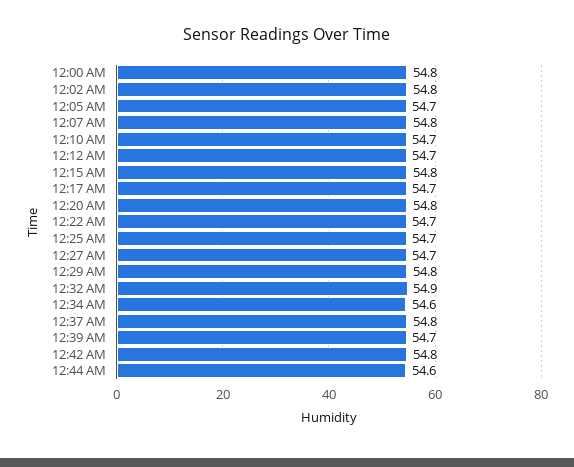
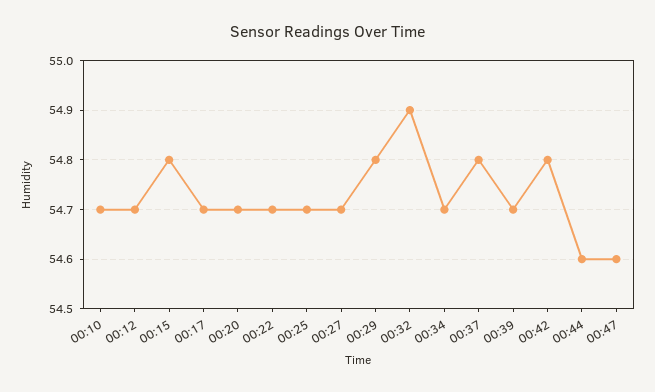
12:00 AM: 54.8 -> none
12:02 AM: 54.8 -> none
12:05 AM: 54.7 -> none
12:07 AM: 54.8 -> none
12:20 AM: 54.8 -> 54.7
12:34 AM: 54.6 -> 54.7
00:47: none -> 54.6

